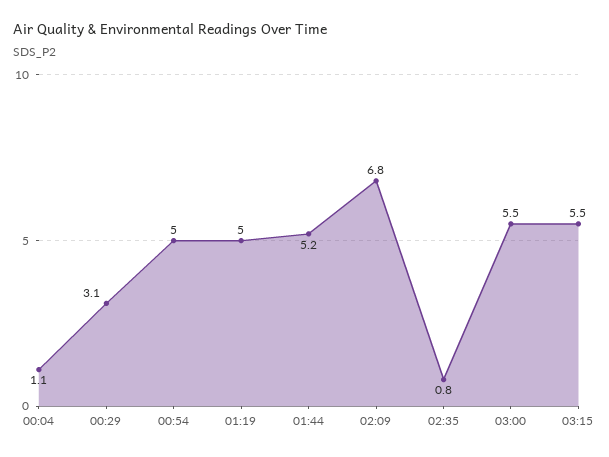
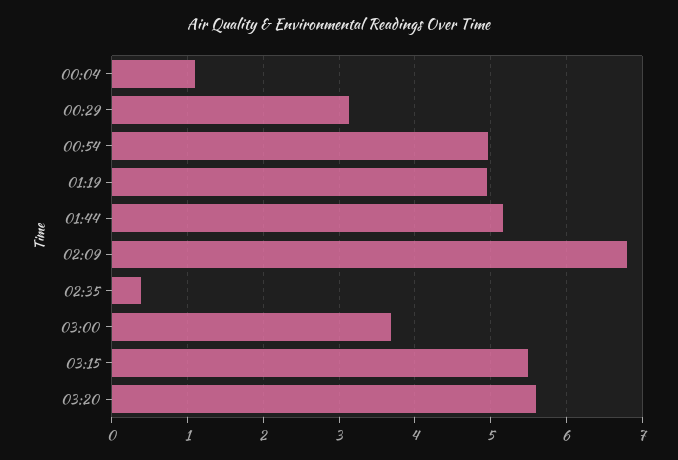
02:35: 0.8 -> 0.4
03:00: 5.5 -> 3.7
03:20: none -> 5.6

